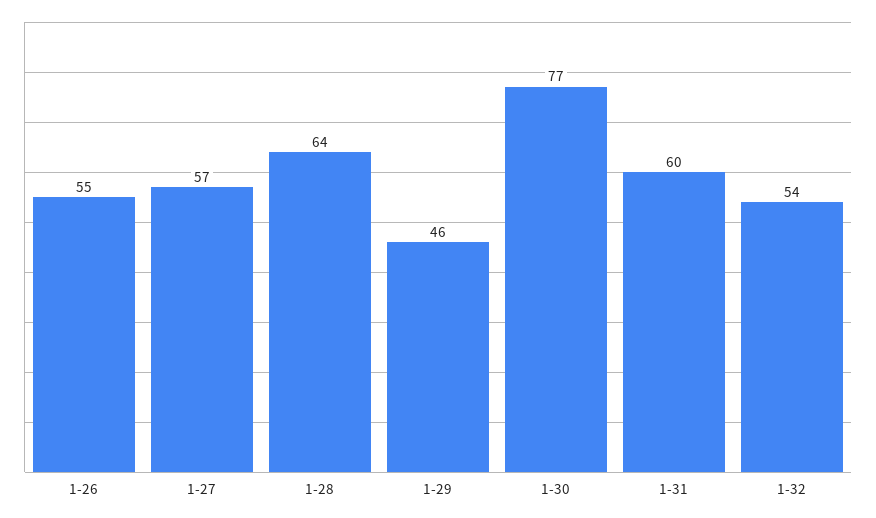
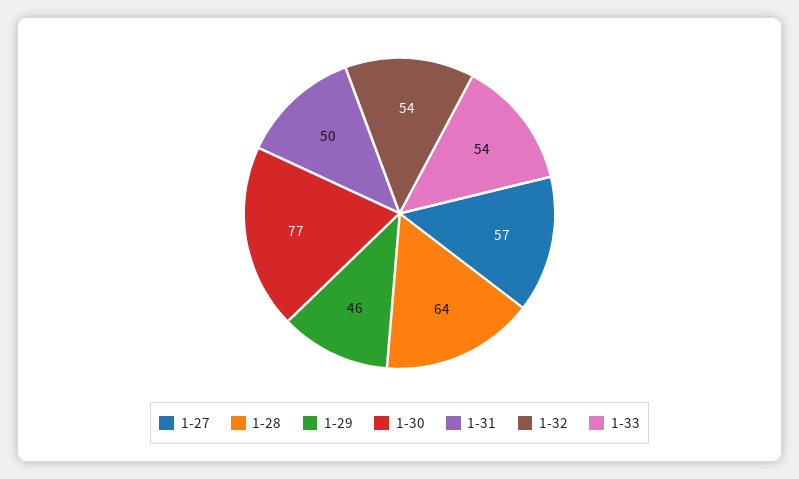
1-26: 55 -> none
1-31: 60 -> 50
1-33: none -> 54

